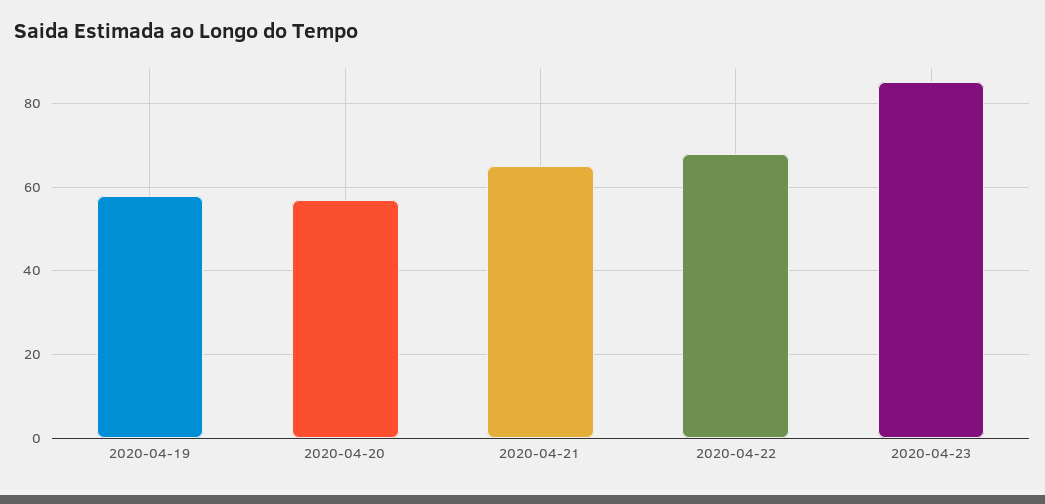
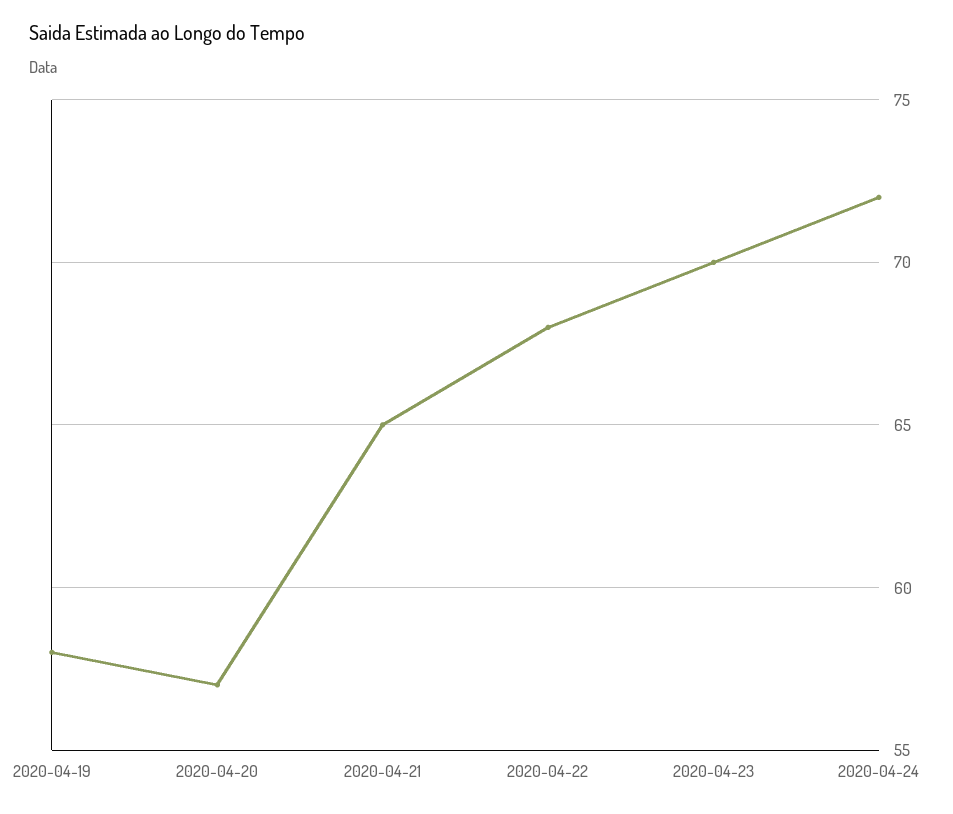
2020-04-23: 85 -> 70
2020-04-24: none -> 72

